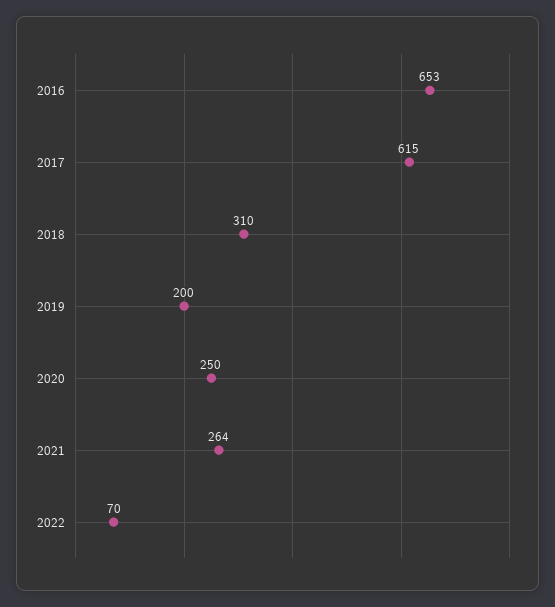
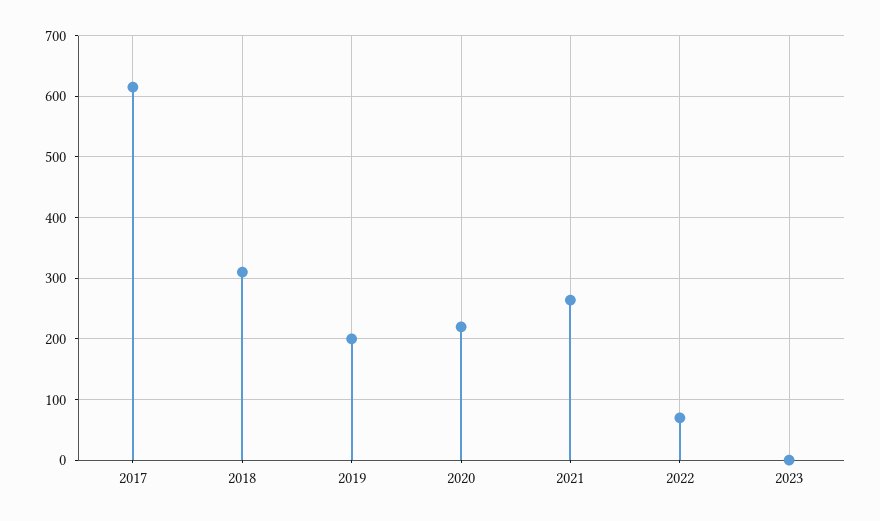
2016: 653 -> none
2020: 250 -> 220
2023: none -> 0

